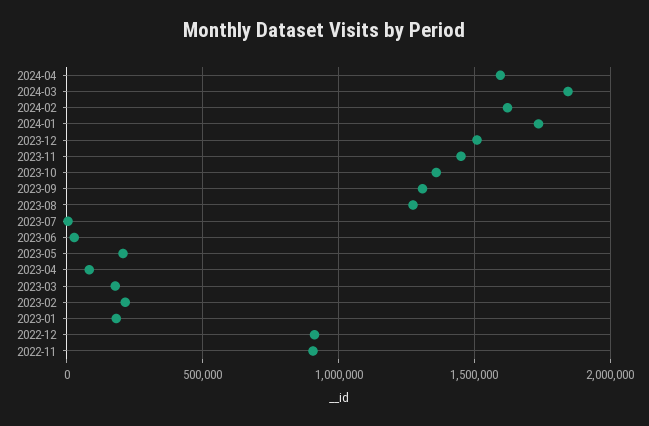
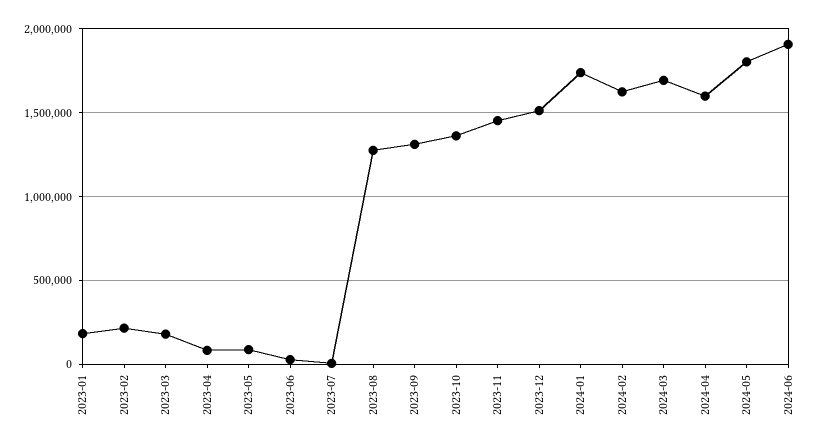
2024-03: 1850000 -> 1700000
2023-05: 200000 -> 100000
2022-12: 900000 -> none
2022-11: 900000 -> none
2024-05: none -> 1800000
2024-06: none -> 1900000

